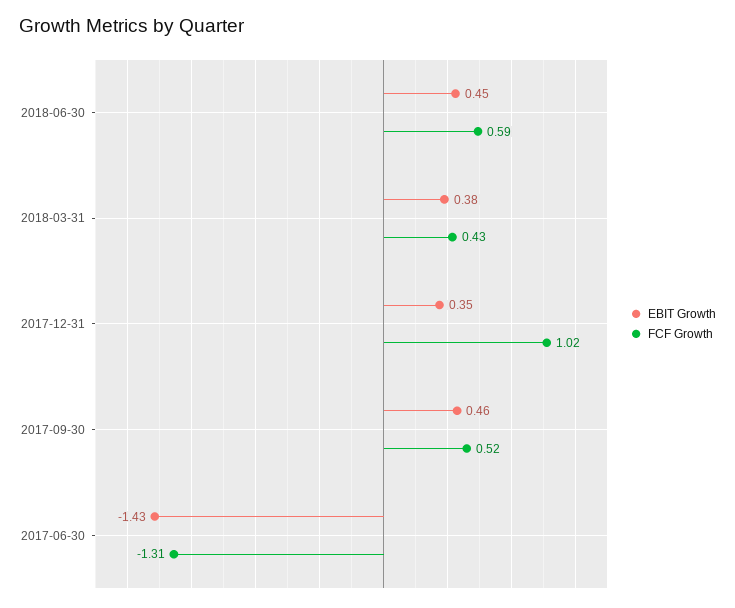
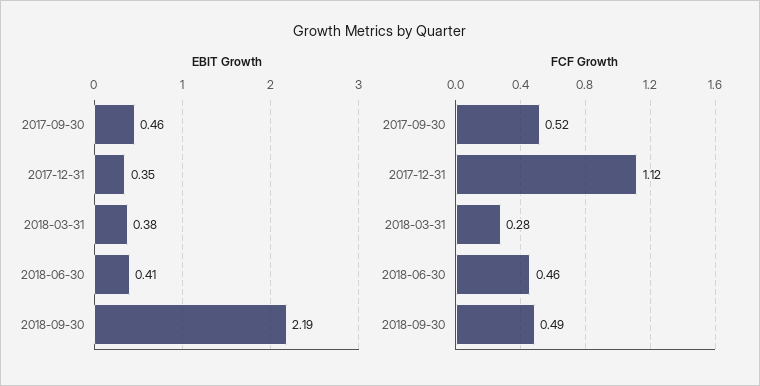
EBIT Growth, 2018-06-30: 0.45 -> 0.41
FCF Growth, 2018-06-30: 0.59 -> 0.46
FCF Growth, 2018-03-31: 0.43 -> 0.28
FCF Growth, 2017-12-31: 1.02 -> 1.12
EBIT Growth, 2017-06-30: -1.43 -> none
FCF Growth, 2017-06-30: -1.31 -> none
EBIT Growth, 2018-09-30: none -> 2.19
FCF Growth, 2018-09-30: none -> 0.49

